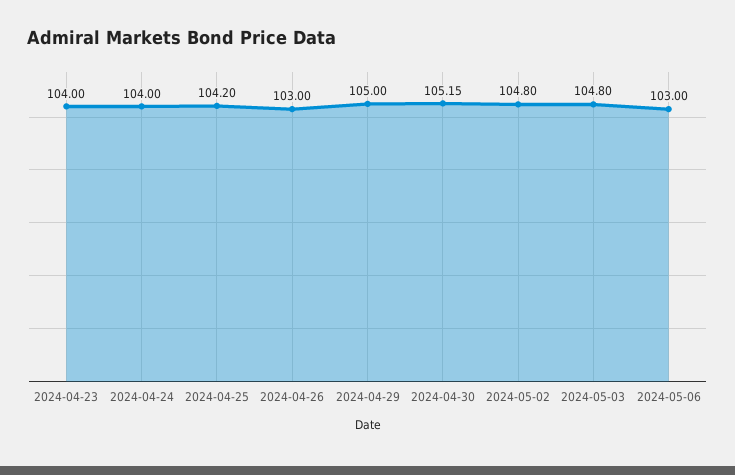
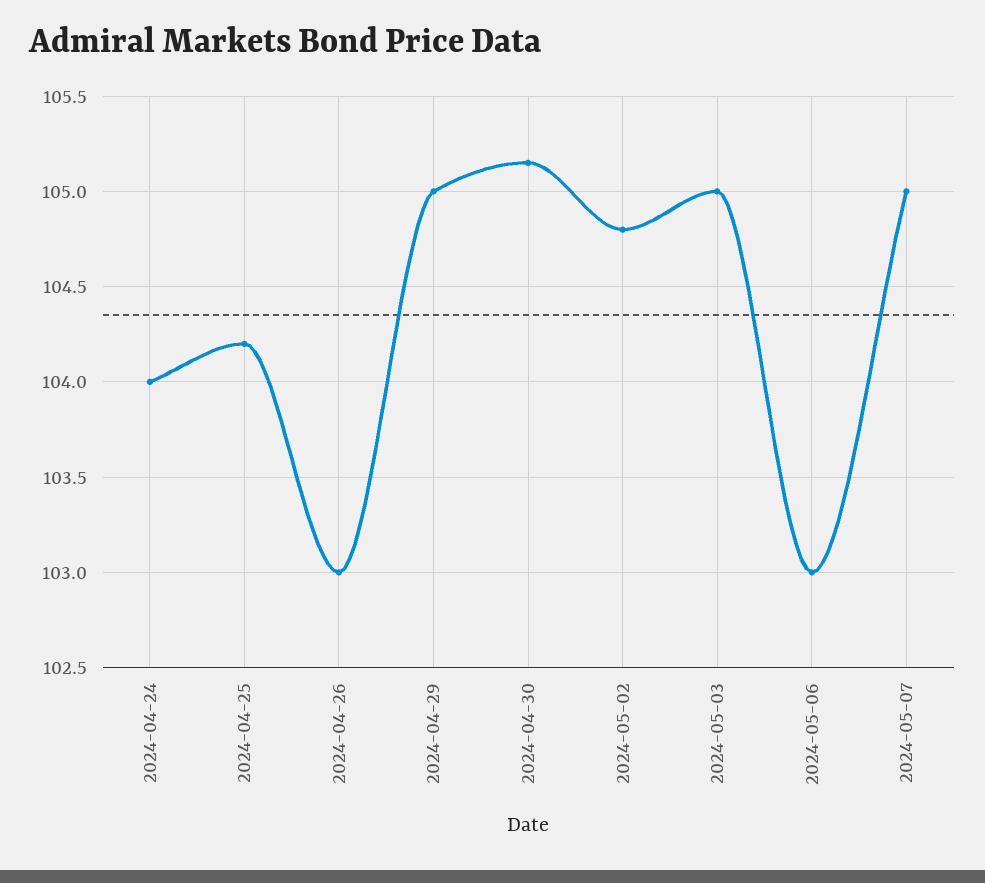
2024-04-23: 104 -> none
2024-05-03: 104.8 -> 105
2024-05-07: none -> 105

